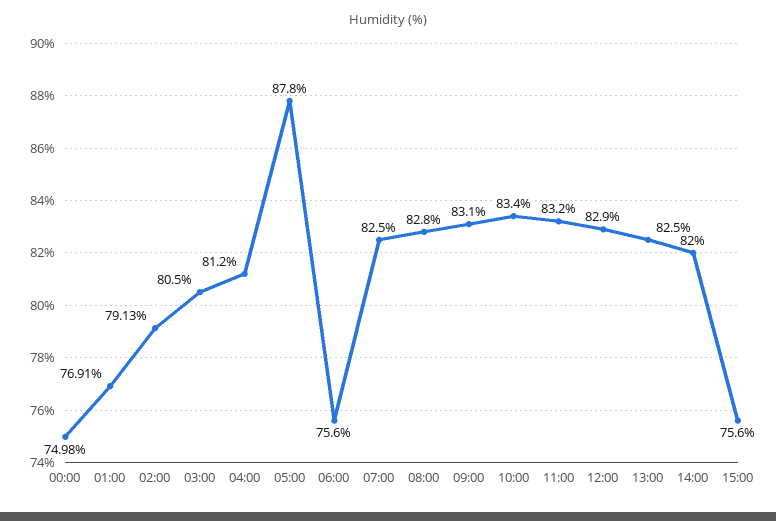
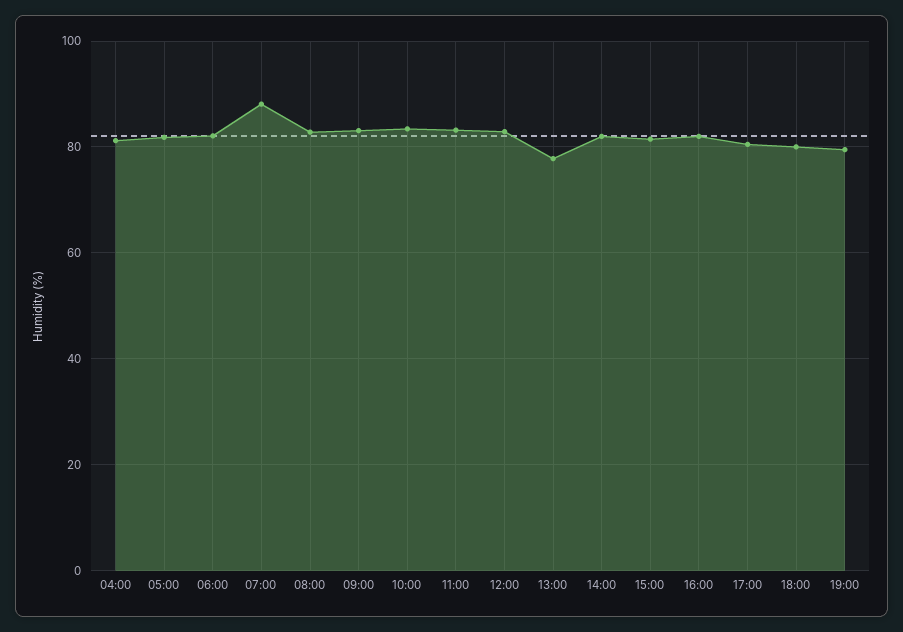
00:00: 74.98 -> none
01:00: 76.91 -> none
02:00: 79.13 -> none
03:00: 80.5 -> none
05:00: 87.8 -> 82
06:00: 75.6 -> 82
07:00: 82.5 -> 88
13:00: 82.5 -> 78
15:00: 75.6 -> 82
16:00: none -> 82
17:00: none -> 80
18:00: none -> 80
19:00: none -> 80

